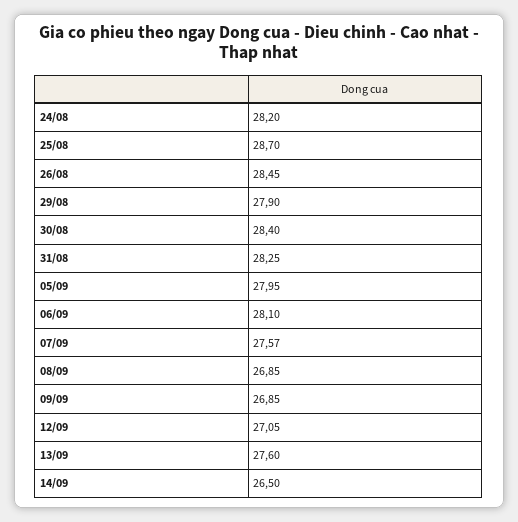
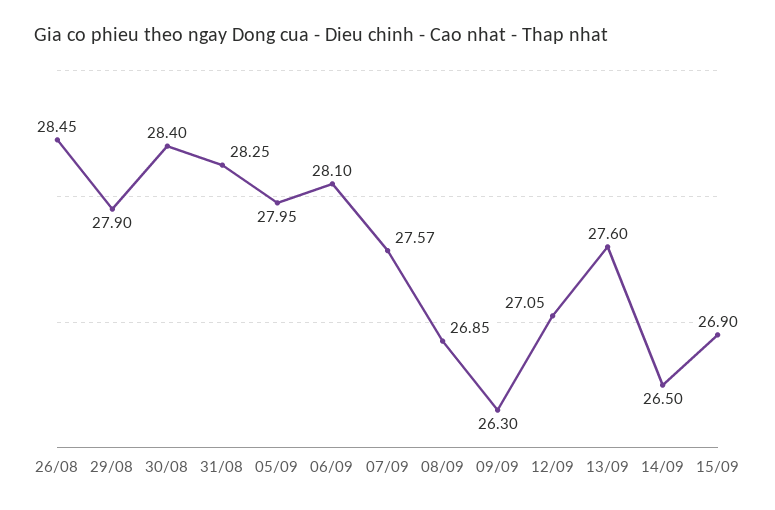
24/08: 28.2 -> none
25/08: 28.7 -> none
09/09: 26.85 -> 26.3
15/09: none -> 26.9

